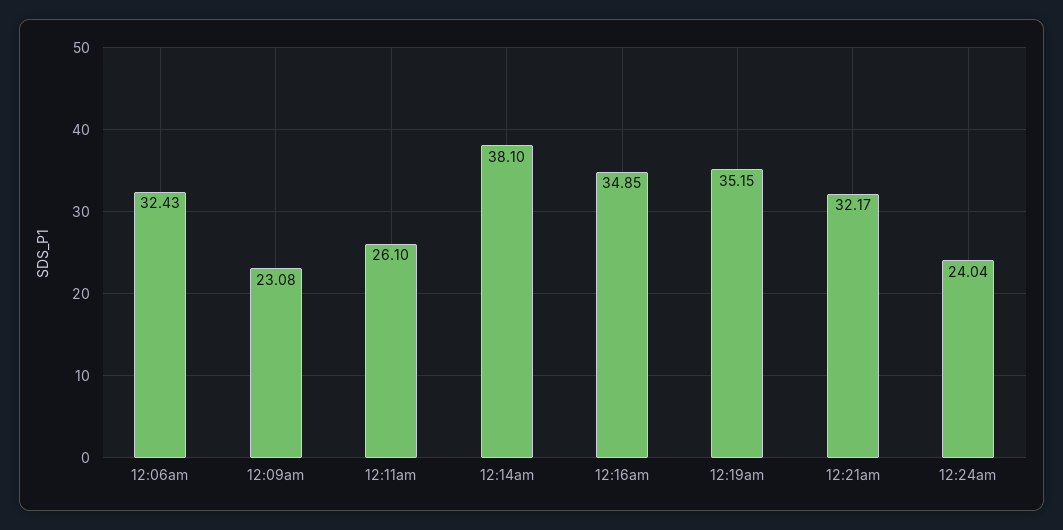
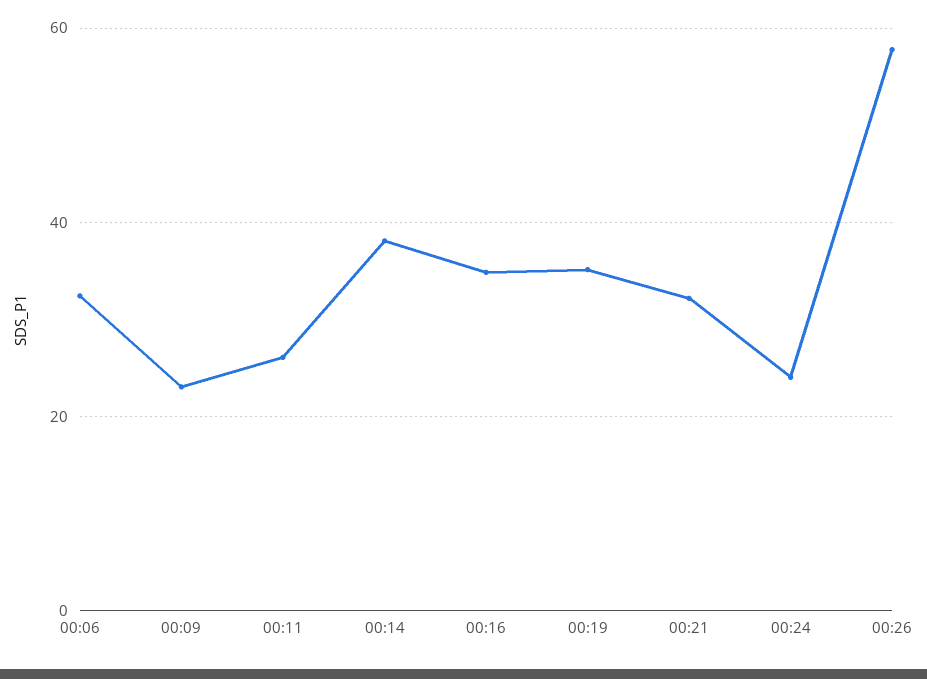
00:26: none -> 58

